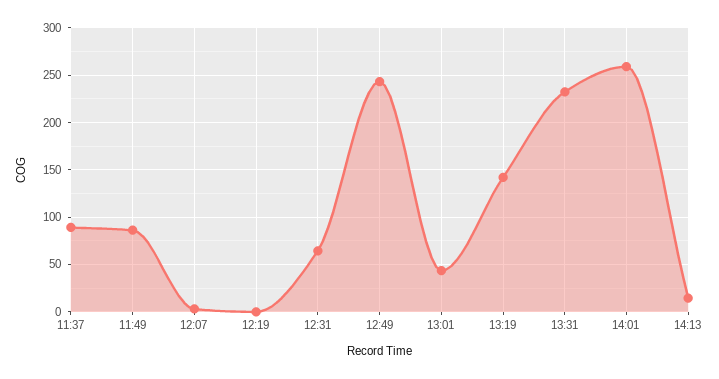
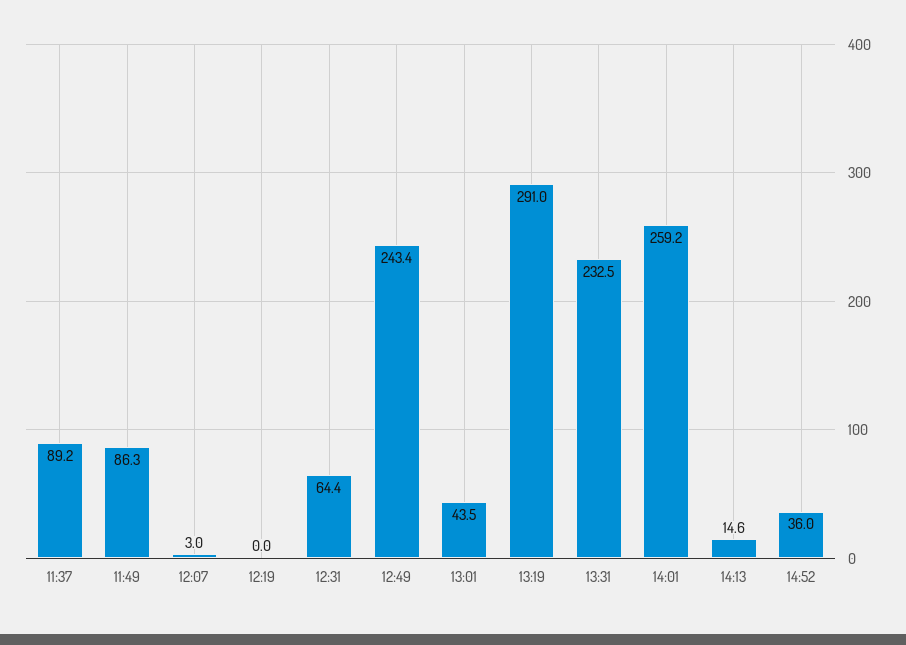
13:19: 140 -> 291
14:52: none -> 36

